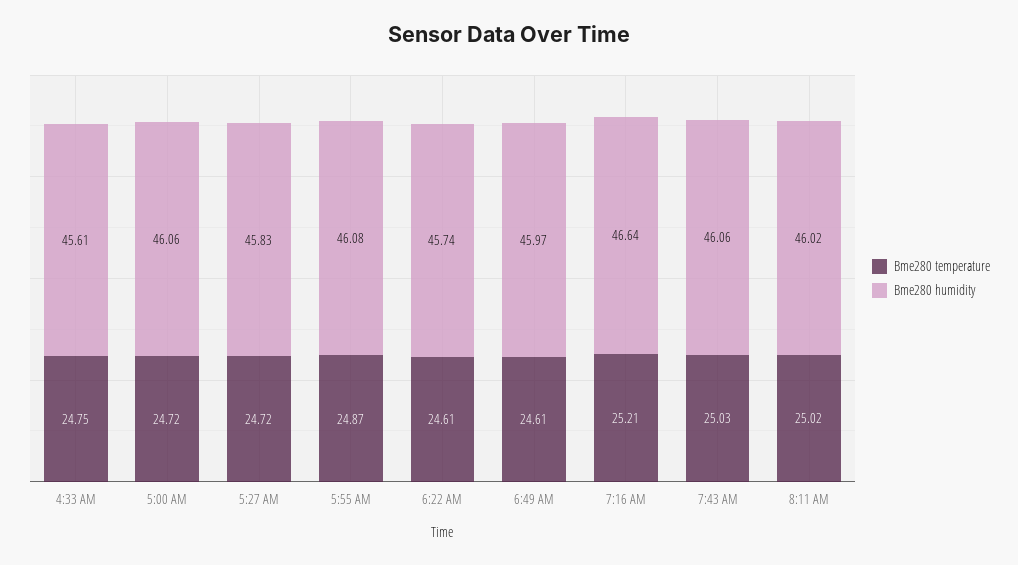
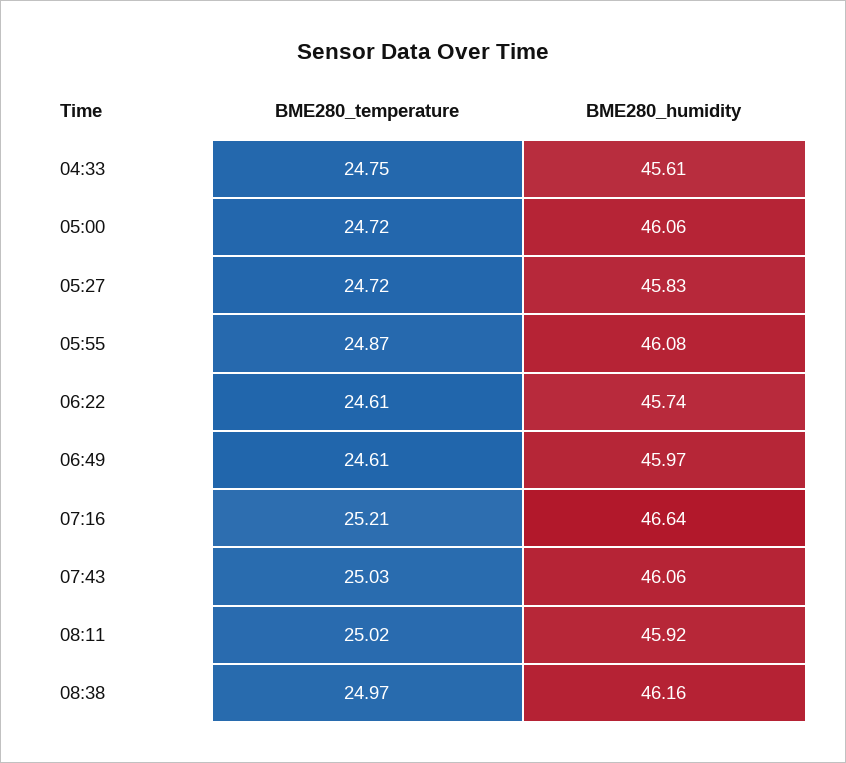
Bme280 humidity, 8:11 AM: 46.02 -> 45.92
Bme280 temperature, 08:38: none -> 24.97
Bme280 humidity, 08:38: none -> 46.16

